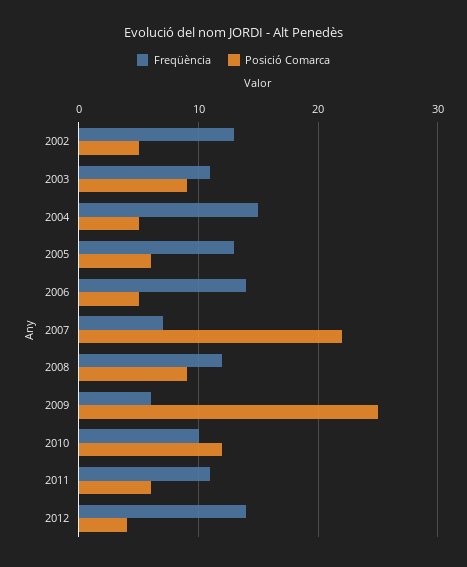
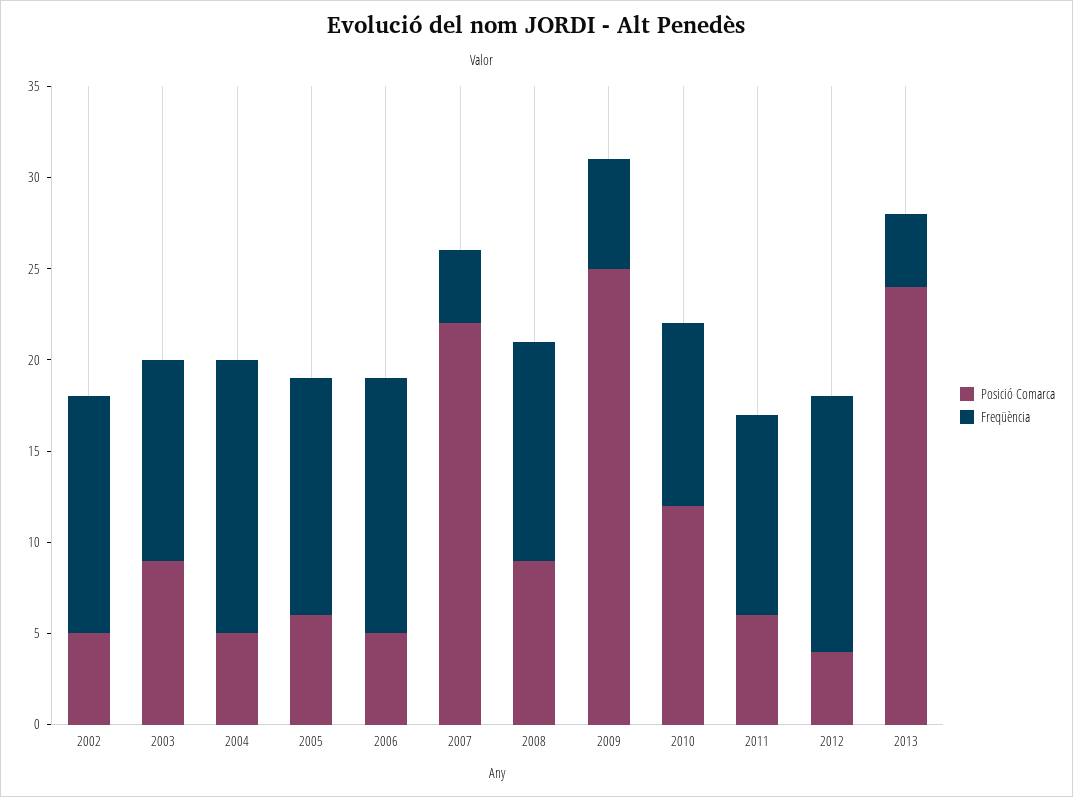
Freqüència, 2007: 7 -> 4
Posició Comarca, 2013: none -> 24
Freqüència, 2013: none -> 4

